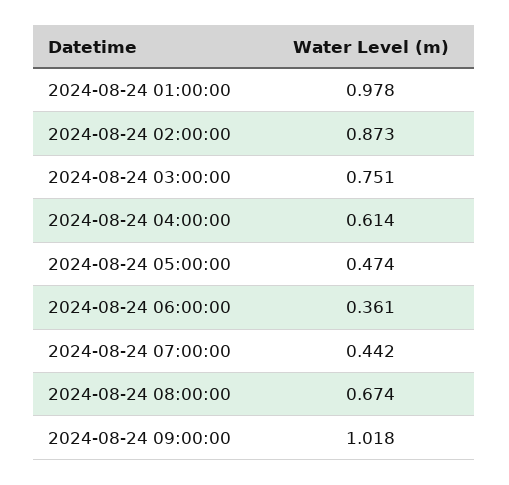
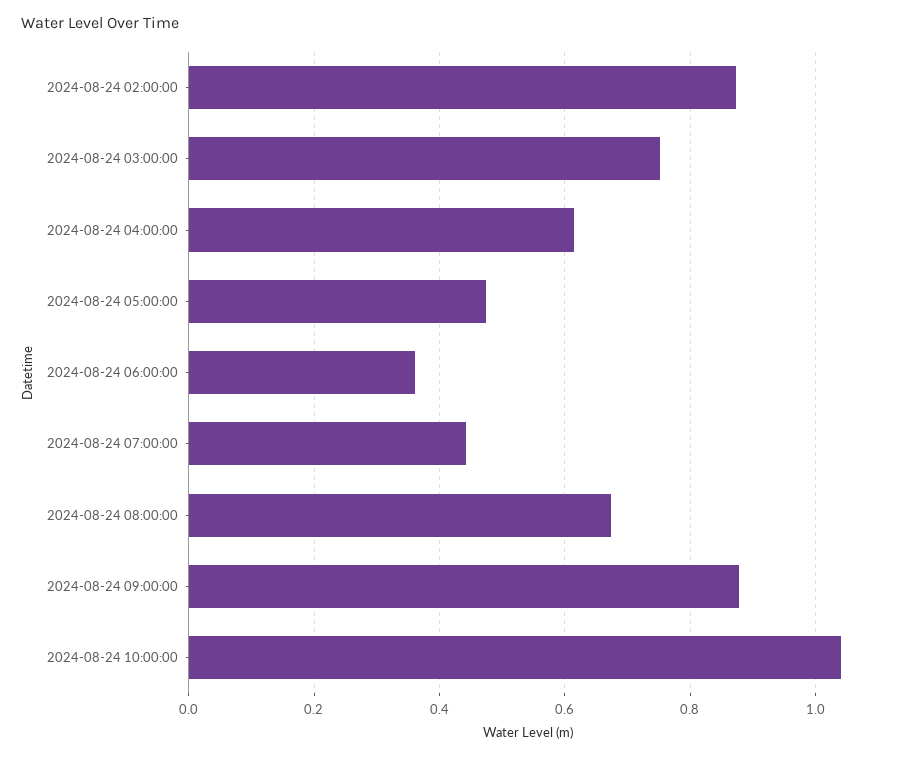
2024-08-24 01:00:00: 0.978 -> none
2024-08-24 09:00:00: 1.018 -> 0.88
2024-08-24 10:00:00: none -> 1.04

